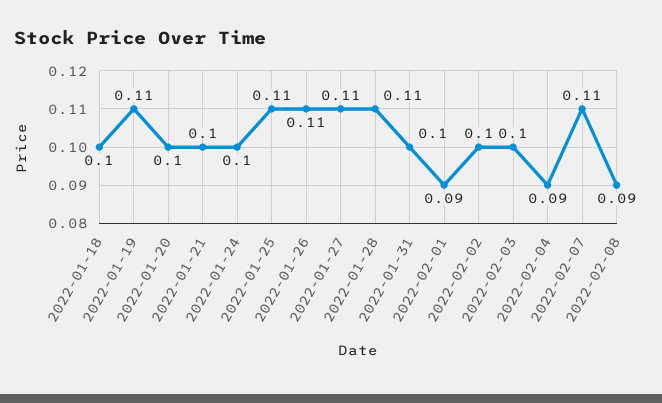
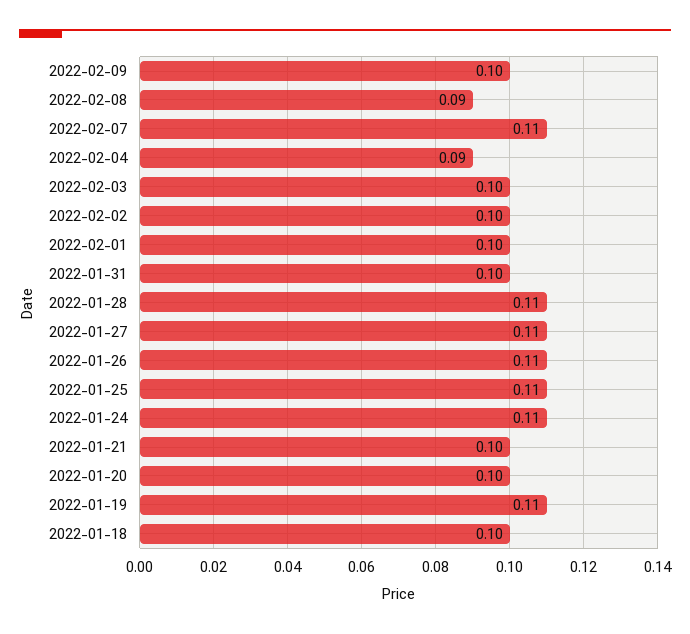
2022-01-24: 0.1 -> 0.11
2022-02-01: 0.09 -> 0.1
2022-02-09: none -> 0.1

